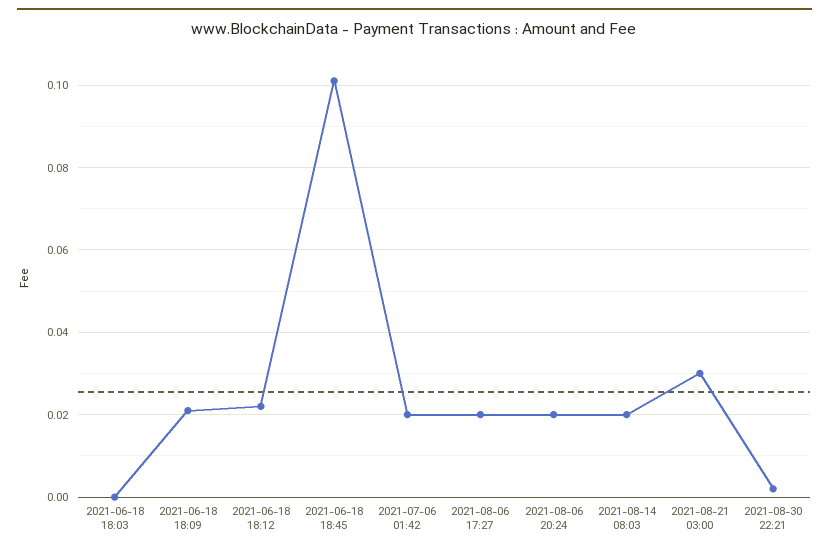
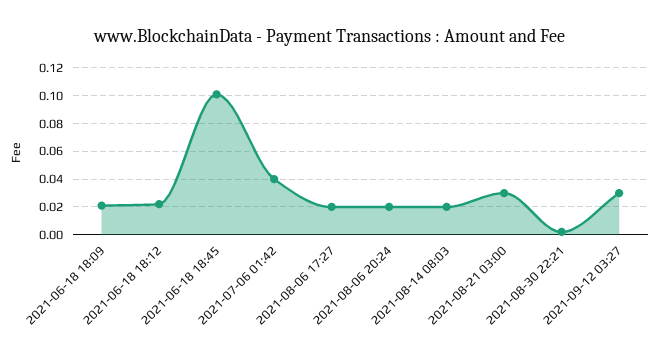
2021-06-18 18:03: 0 -> none
2021-07-06 01:42: 0.02 -> 0.04
2021-09-12 03:27: none -> 0.03

